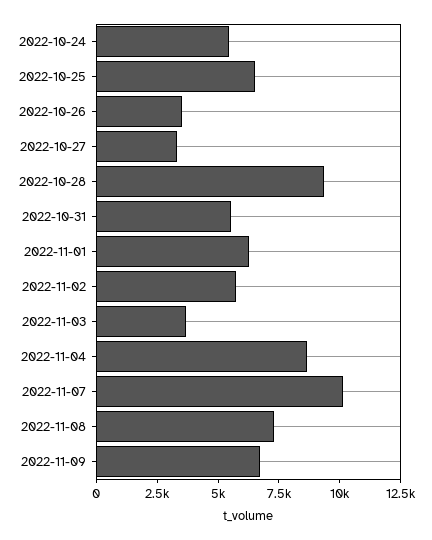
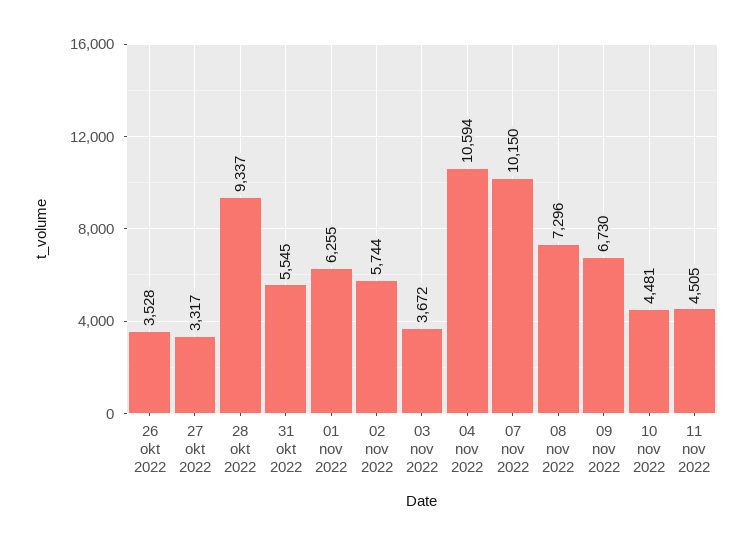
2022-10-24: 5500 -> none
2022-10-25: 6500 -> none
2022-11-04: 8500 -> 10594
10 nov 2022: none -> 4481
11 nov 2022: none -> 4505

